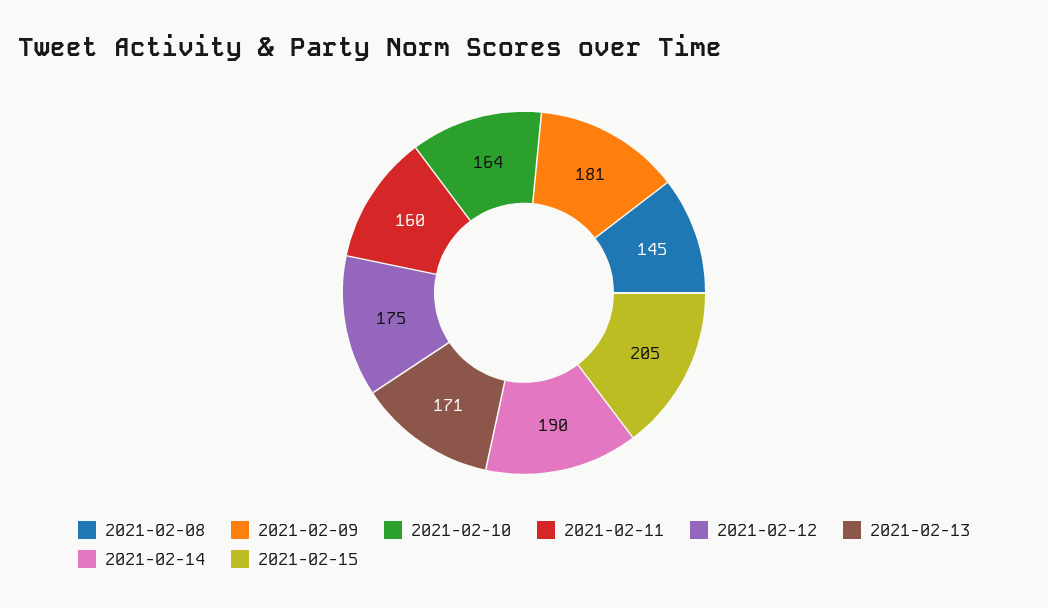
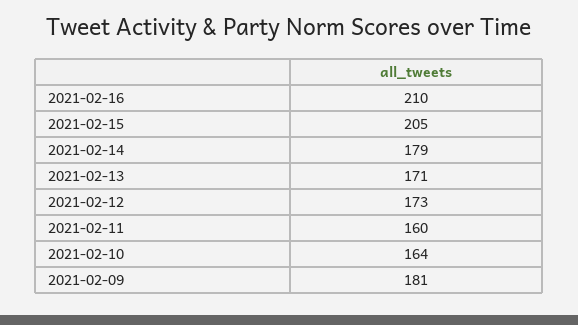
2021-02-08: 145 -> none
2021-02-12: 175 -> 173
2021-02-14: 190 -> 179
2021-02-16: none -> 210

